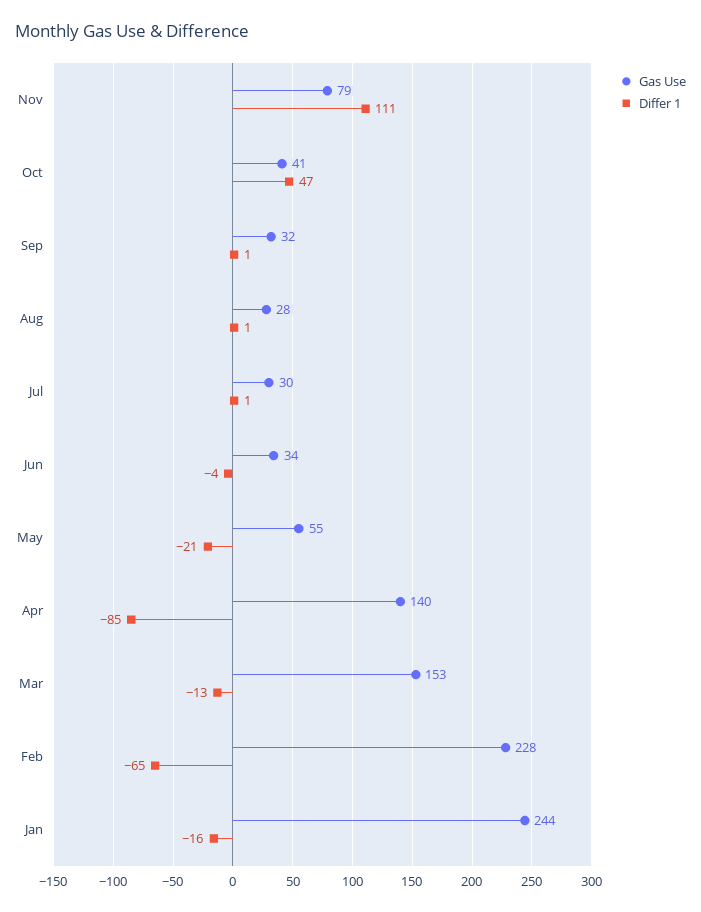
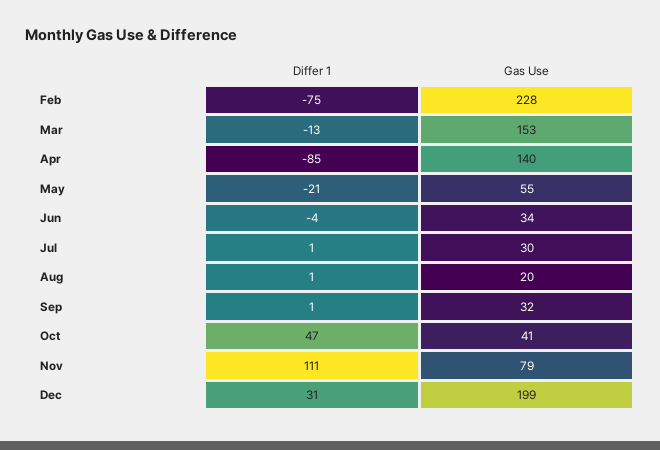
Gas Use, Aug: 28 -> 20
Differ 1, Feb: -65 -> -75
Gas Use, Jan: 244 -> none
Differ 1, Jan: -16 -> none
Differ 1, Dec: none -> 31
Gas Use, Dec: none -> 199

